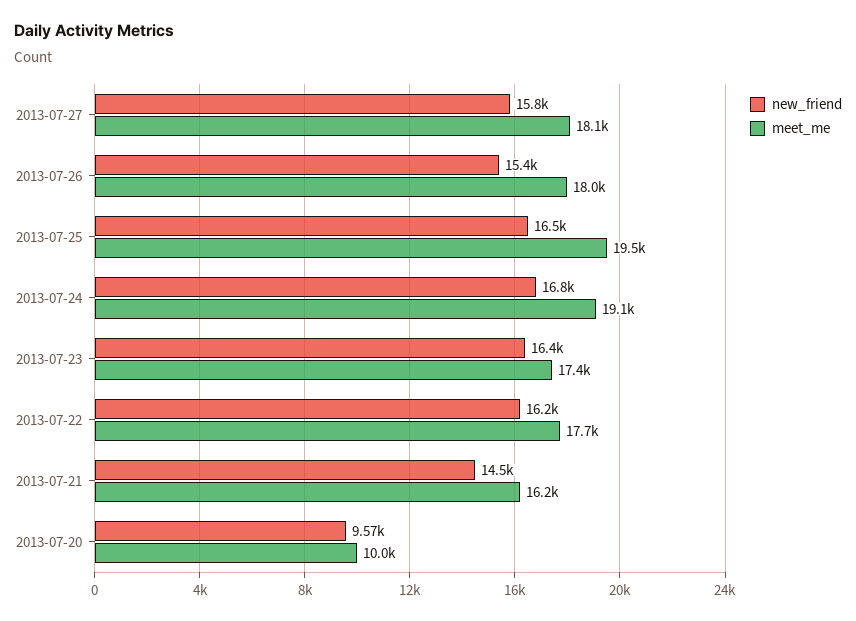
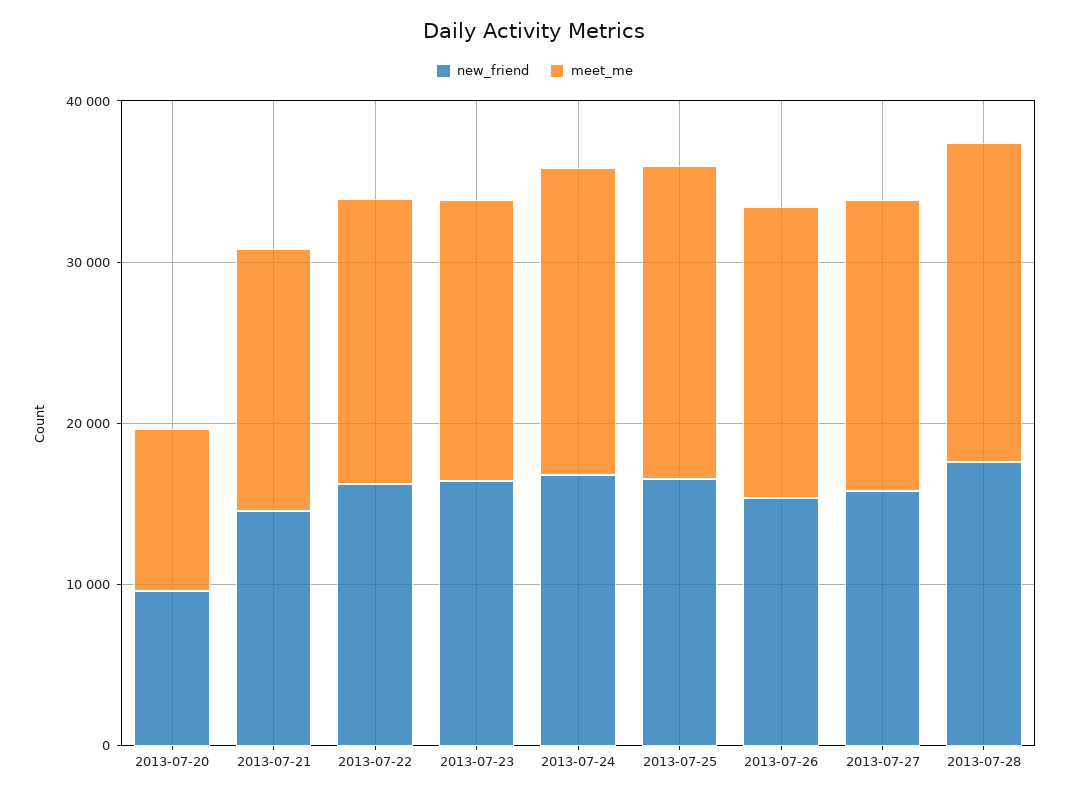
new_friend, 2013-07-28: none -> 18000
meet_me, 2013-07-28: none -> 20000

